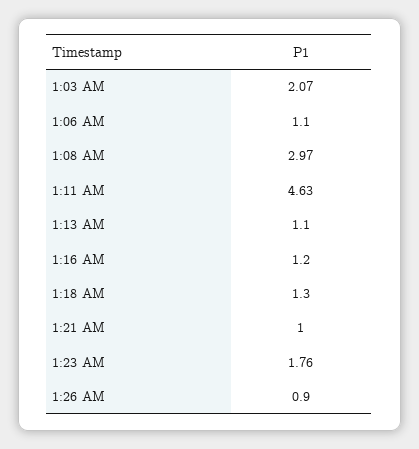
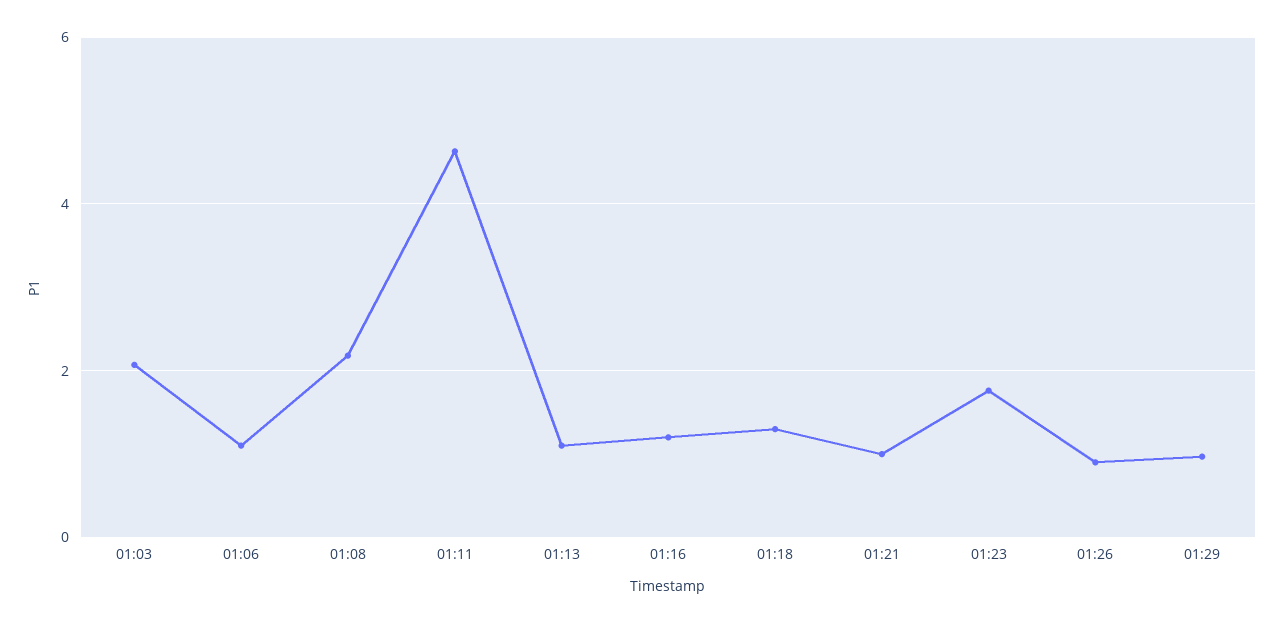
1:08 AM: 2.97 -> 2.2
01:29: none -> 1

